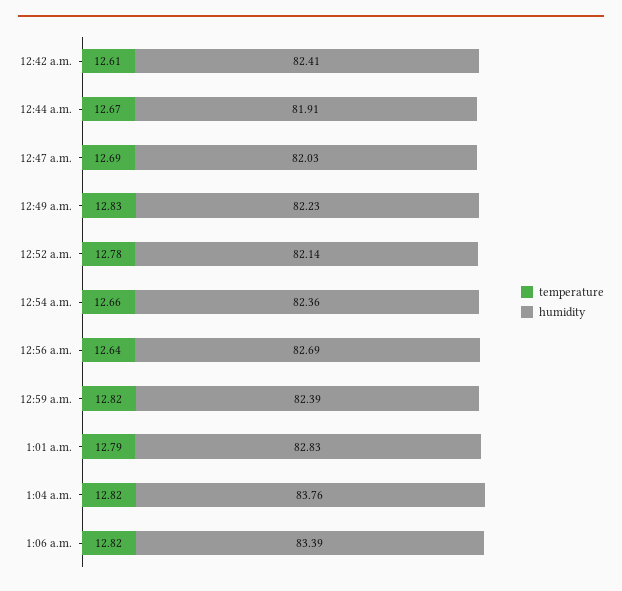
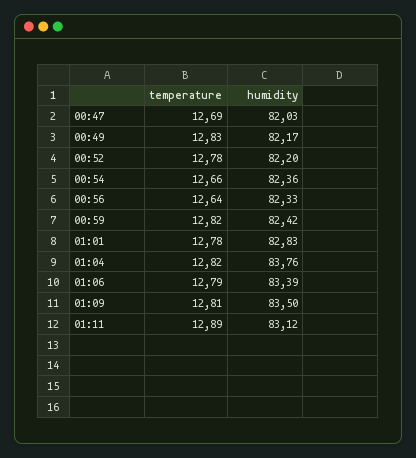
temperature, 12:42 a.m.: 12.61 -> none
humidity, 12:42 a.m.: 82.41 -> none
temperature, 12:44 a.m.: 12.67 -> none
humidity, 12:44 a.m.: 81.91 -> none
humidity, 12:49 a.m.: 82.23 -> 82.17
humidity, 12:52 a.m.: 82.14 -> 82.2
humidity, 12:56 a.m.: 82.69 -> 82.33
humidity, 12:59 a.m.: 82.39 -> 82.42
temperature, 1:01 a.m.: 12.79 -> 12.78
temperature, 1:06 a.m.: 12.82 -> 12.79
temperature, 01:09: none -> 12.81
humidity, 01:09: none -> 83.5
temperature, 01:11: none -> 12.89
humidity, 01:11: none -> 83.12

